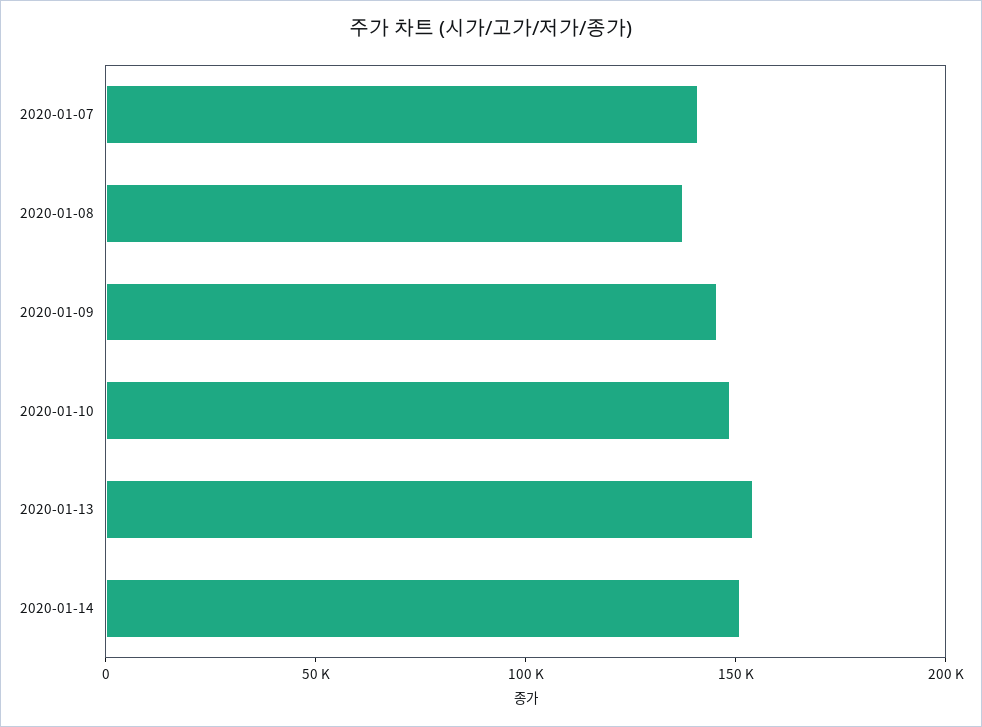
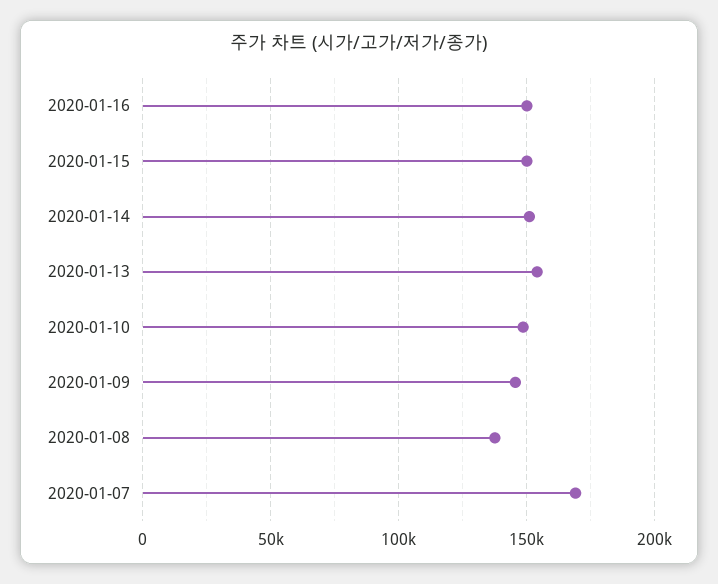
2020-01-07: 140000 -> 170000
2020-01-16: none -> 150000
2020-01-15: none -> 150000

